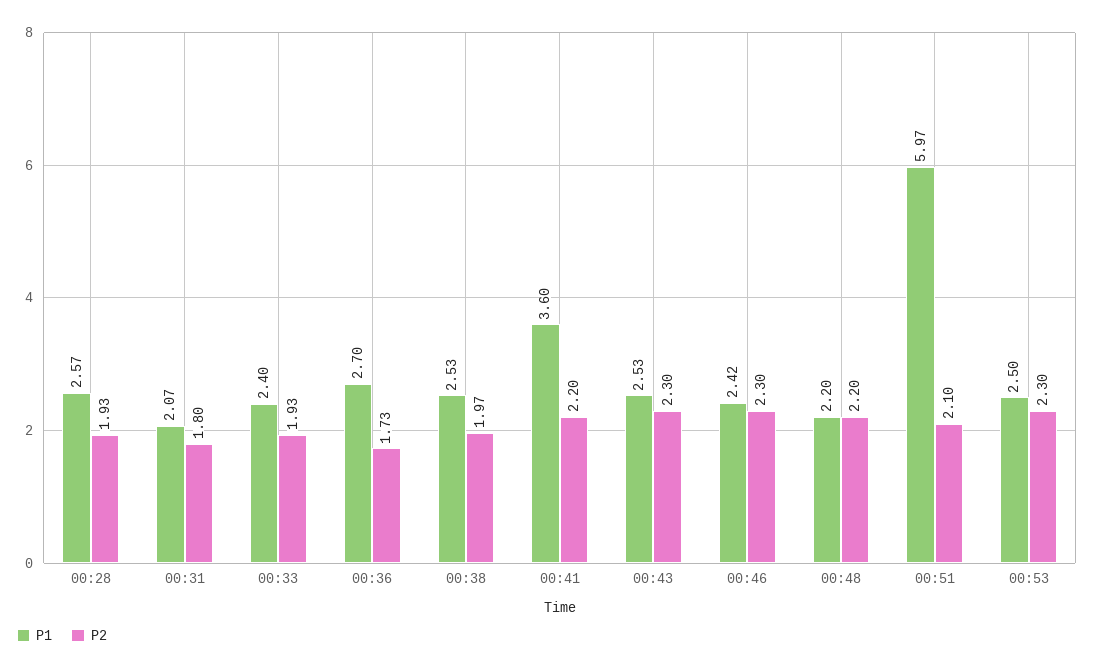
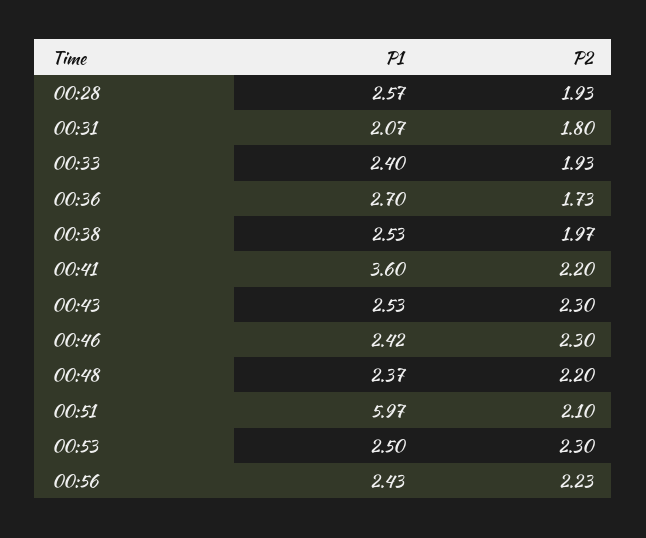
P1, 00:48: 2.2 -> 2.37
P1, 00:56: none -> 2.43
P2, 00:56: none -> 2.23

